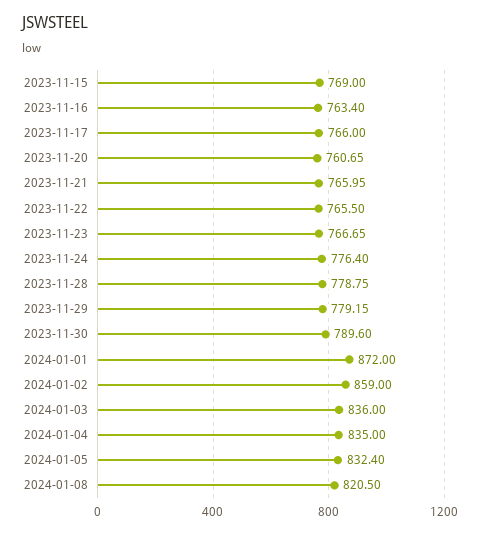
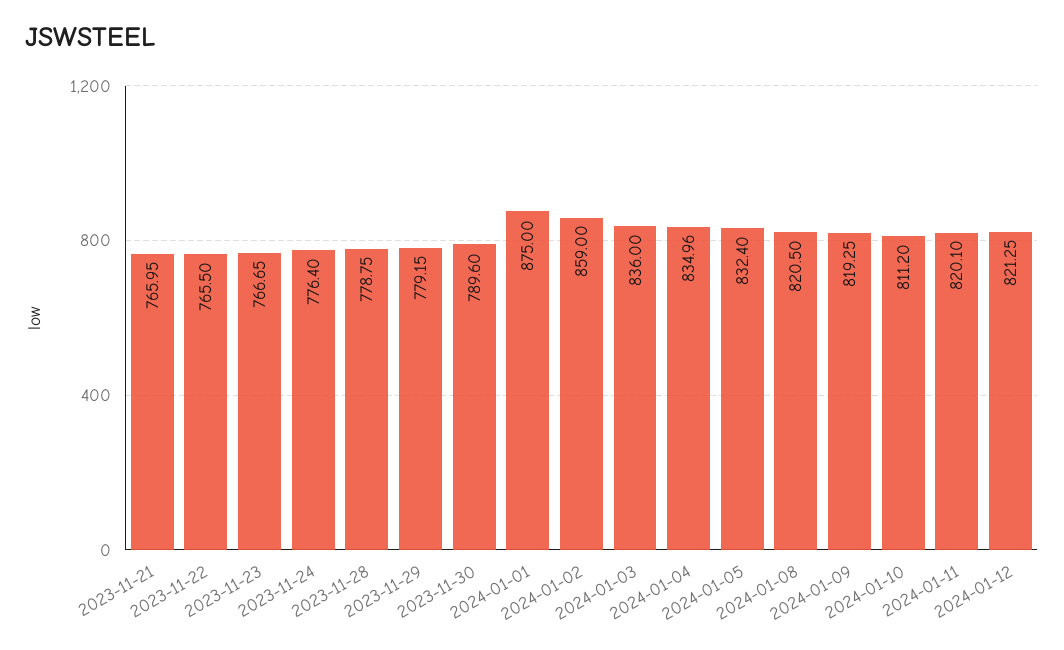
2023-11-15: 769 -> none
2023-11-16: 763.4 -> none
2023-11-17: 766 -> none
2023-11-20: 760.65 -> none
2024-01-01: 872 -> 875
2024-01-04: 835 -> 834.96
2024-01-09: none -> 819.25
2024-01-10: none -> 811.2
2024-01-11: none -> 820.1
2024-01-12: none -> 821.25

